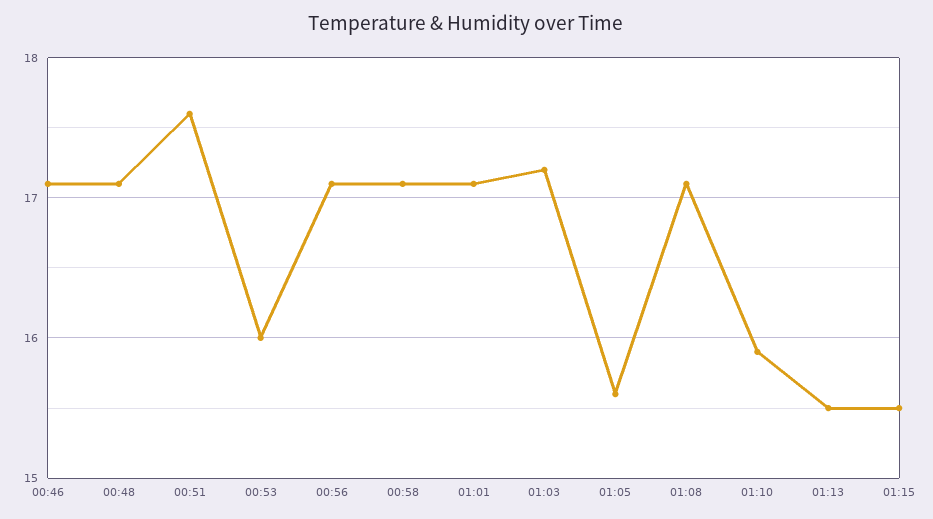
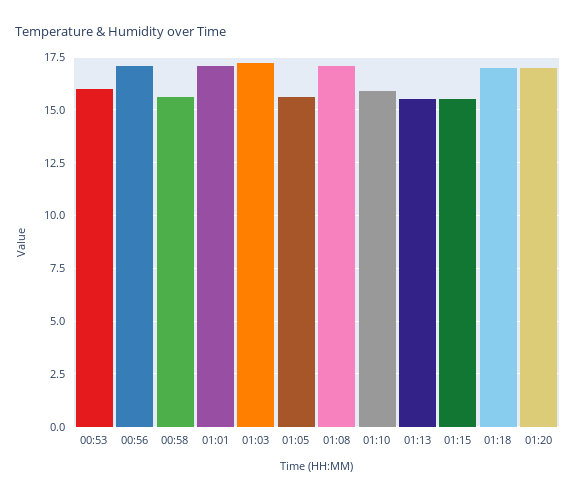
00:46: 17.1 -> none
00:48: 17.1 -> none
00:51: 17.6 -> none
00:58: 17.1 -> 15.5
01:18: none -> 17
01:20: none -> 17

